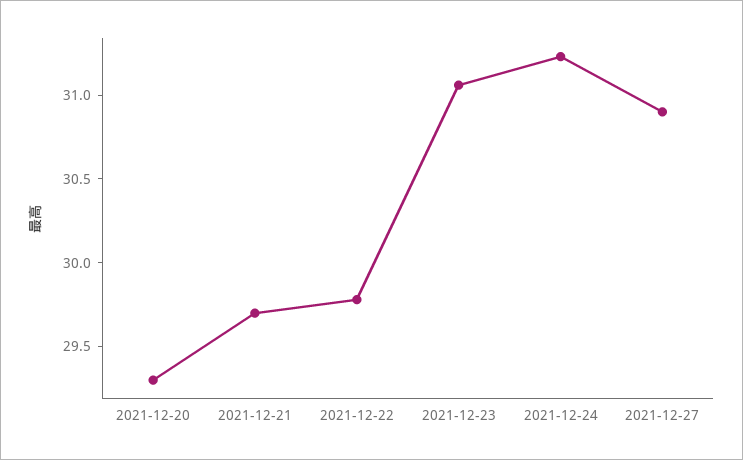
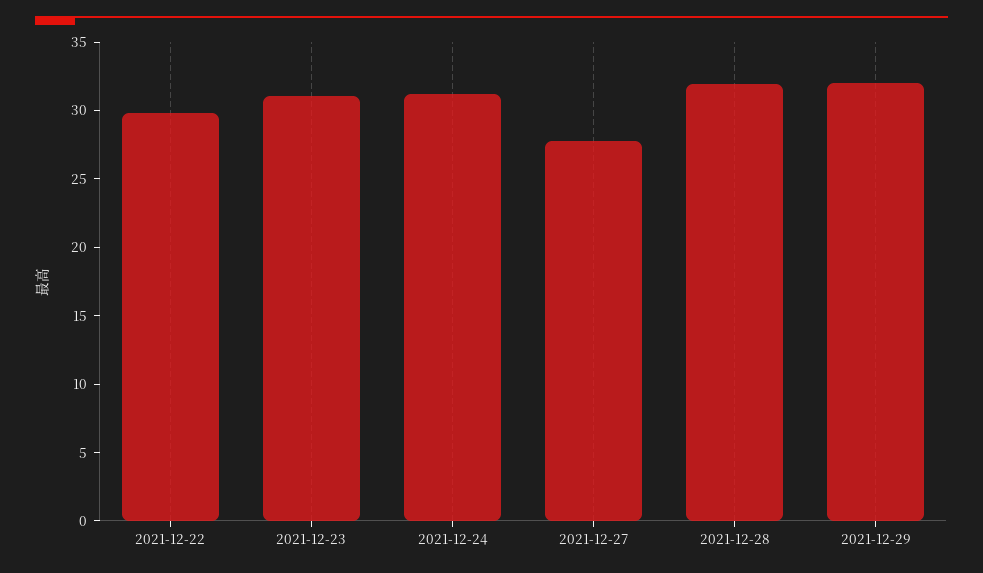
2021-12-20: 29.3 -> none
2021-12-21: 29.7 -> none
2021-12-27: 30.9 -> 28
2021-12-28: none -> 32
2021-12-29: none -> 32

